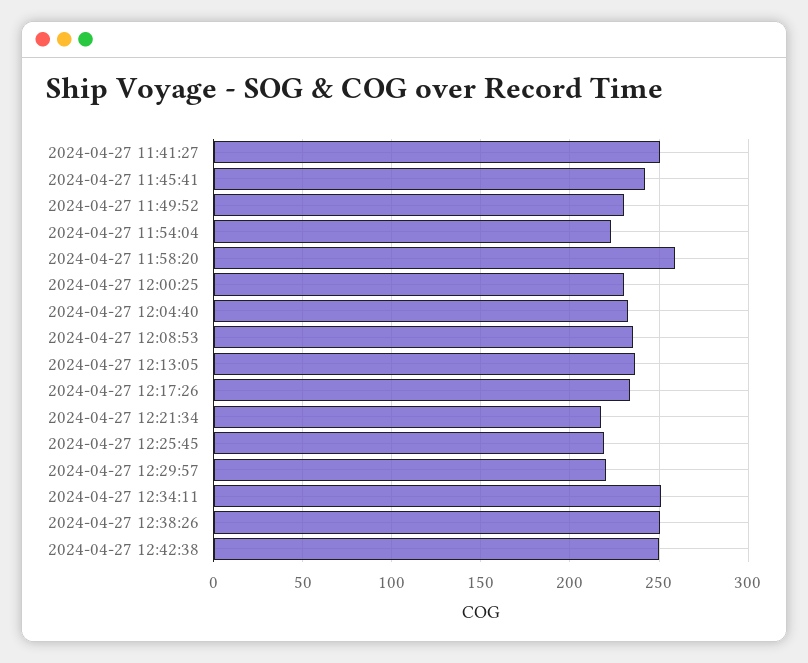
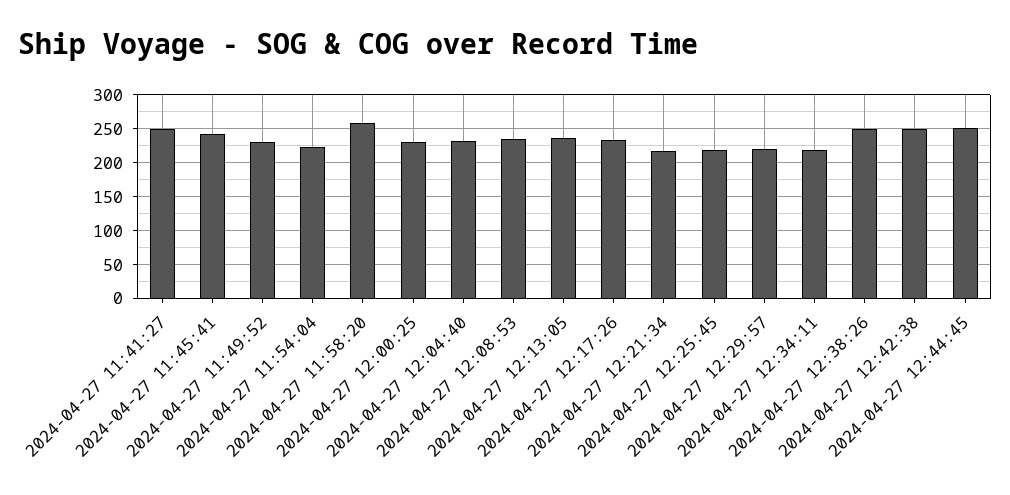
2024-04-27 12:34:11: 250 -> 220
2024-04-27 12:44:45: none -> 250

